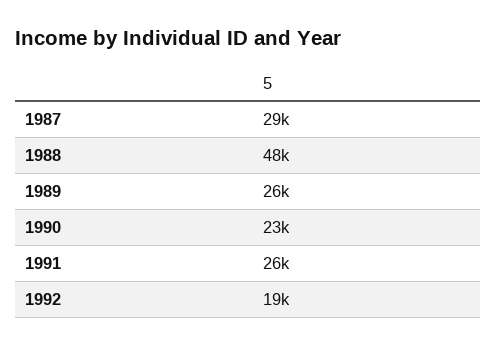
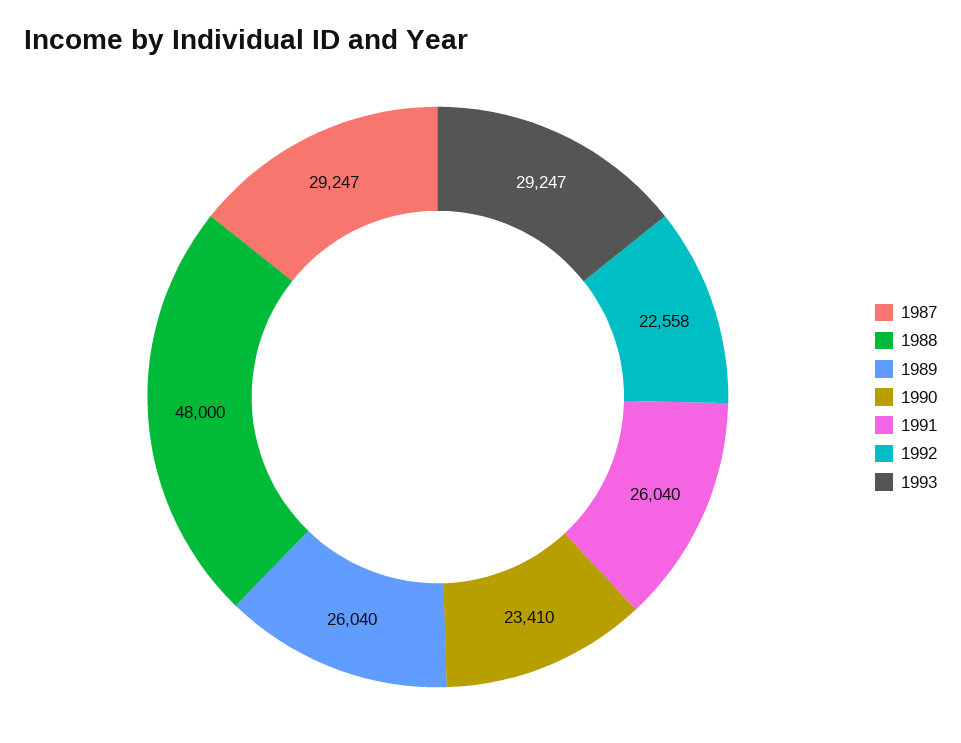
1992: 19000 -> 22558
1993: none -> 29247

